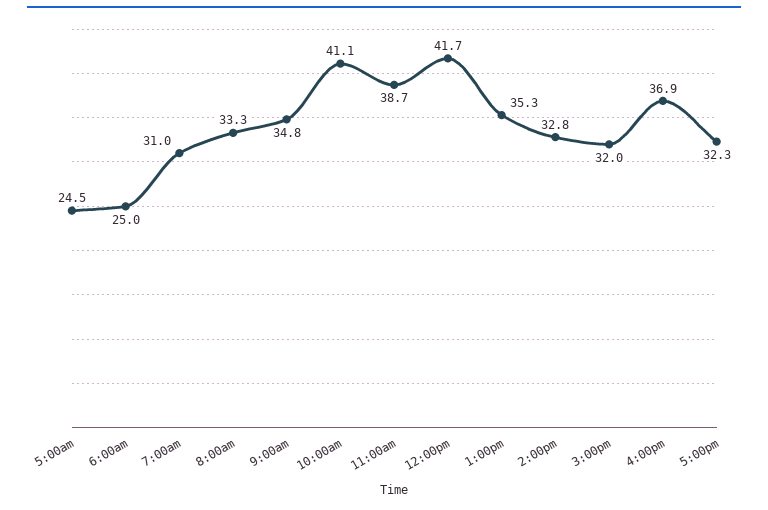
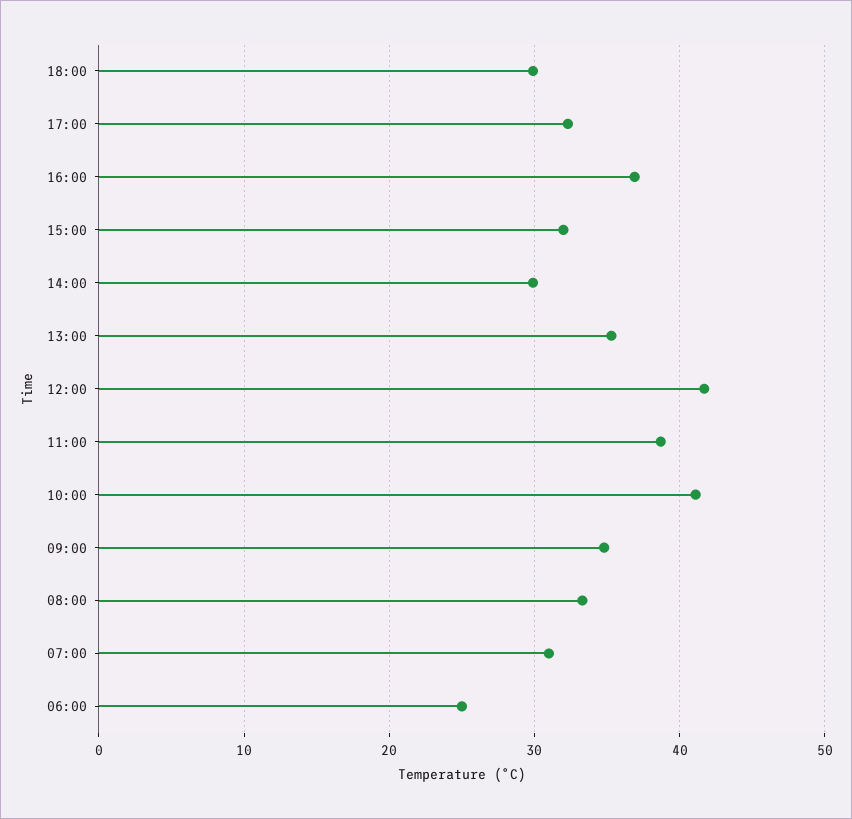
5:00am: 24.5 -> none
2:00pm: 32.8 -> 30
18:00: none -> 30

